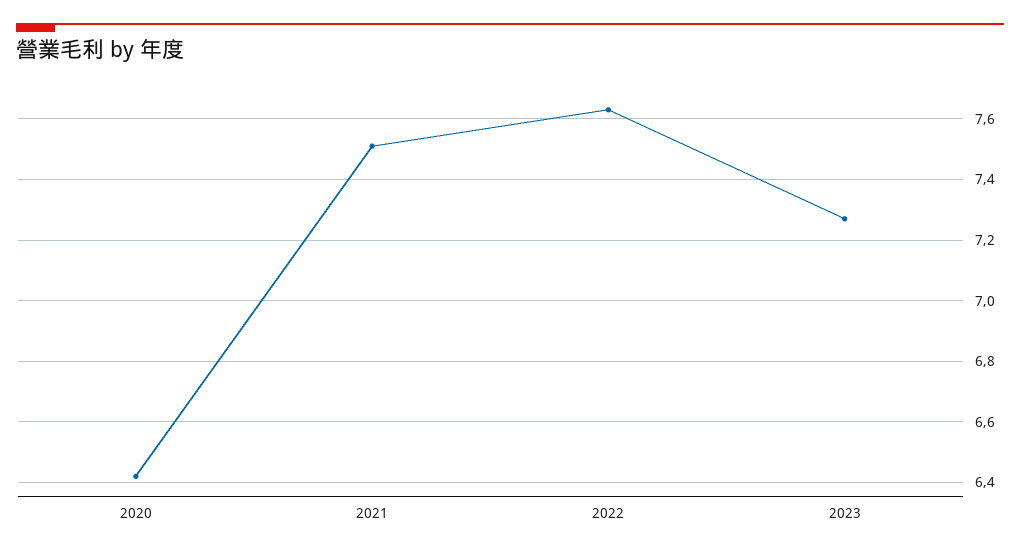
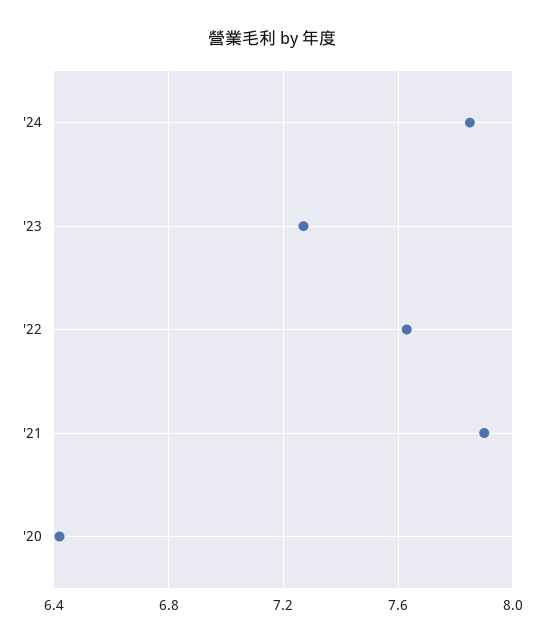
2021: 7.5 -> 7.9
'24: none -> 7.85

